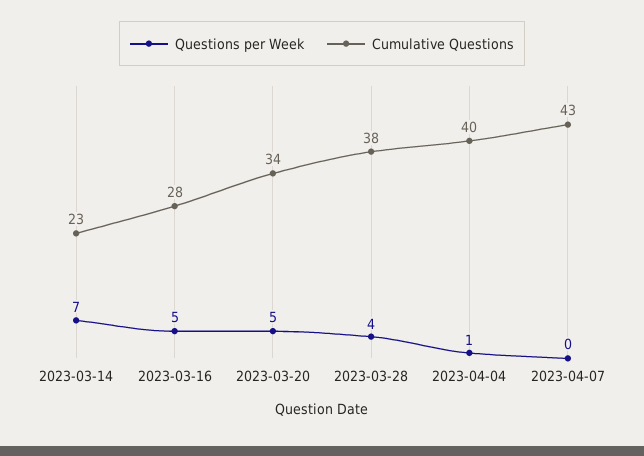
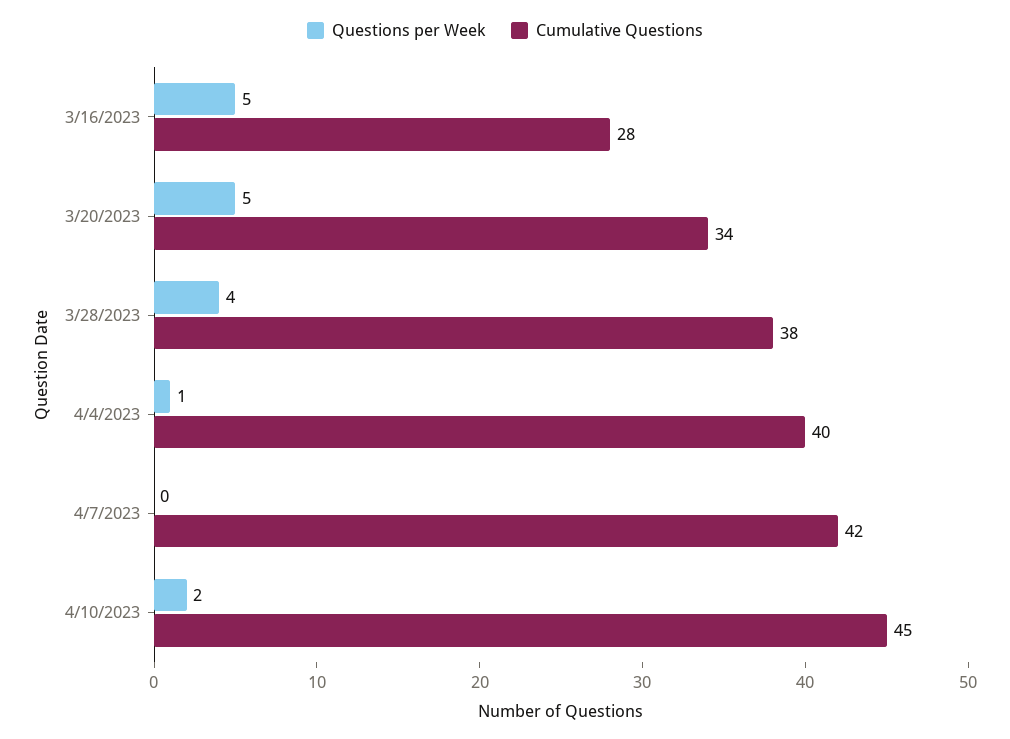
Questions per Week, 2023-03-14: 7 -> none
Cumulative Questions, 2023-03-14: 23 -> none
Cumulative Questions, 2023-04-07: 43 -> 42
Questions per Week, 4/10/2023: none -> 2
Cumulative Questions, 4/10/2023: none -> 45

